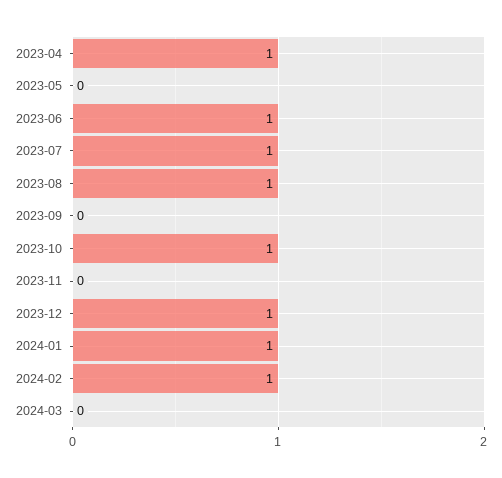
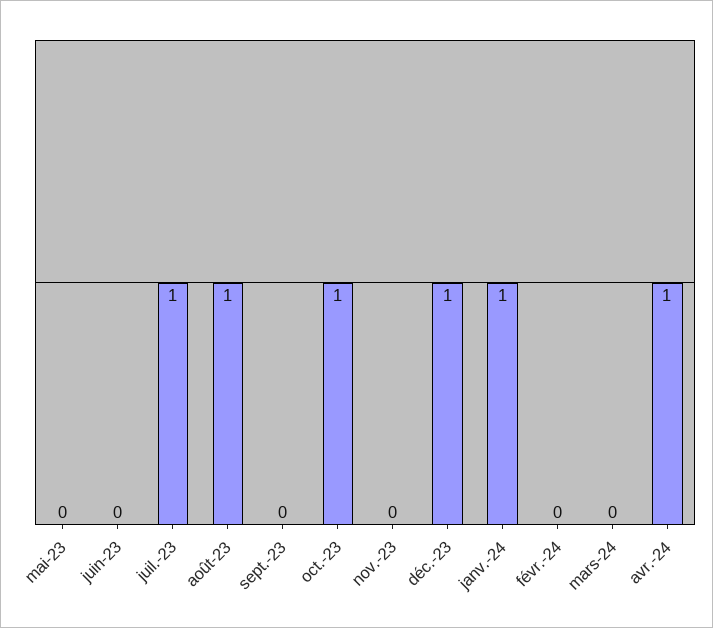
2023-04: 1 -> none
2023-06: 1 -> 0
2024-02: 1 -> 0
avr.-24: none -> 1

